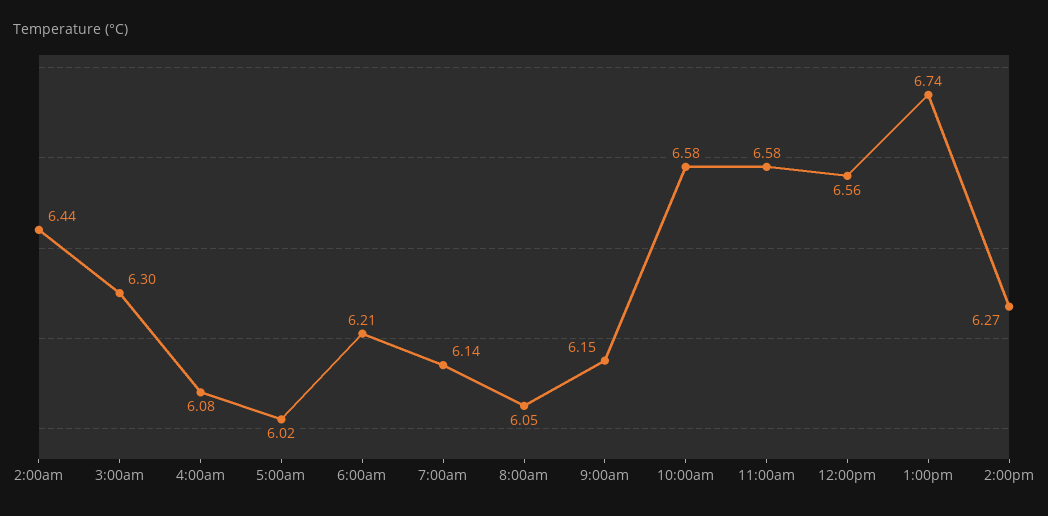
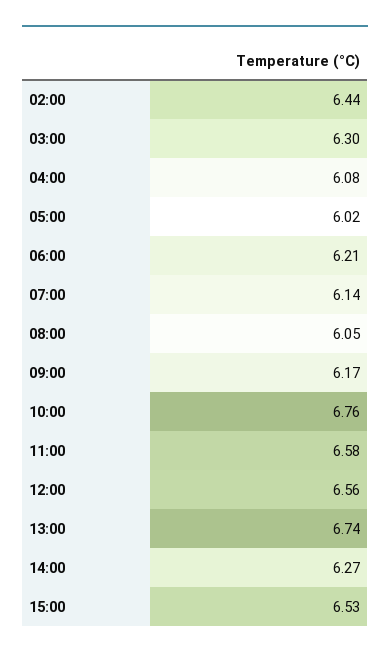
9:00am: 6.15 -> 6.17
10:00am: 6.58 -> 6.76
15:00: none -> 6.53

